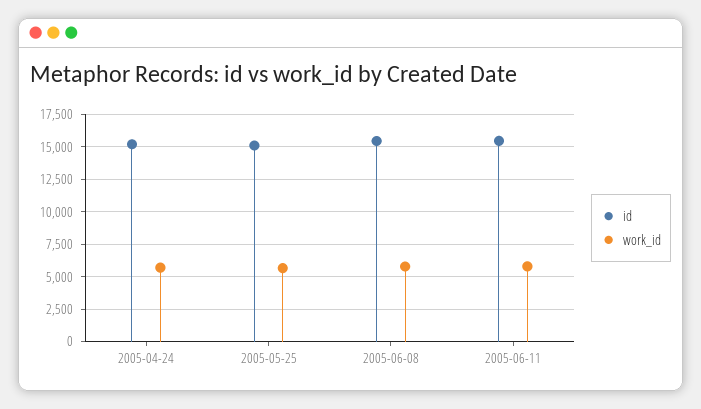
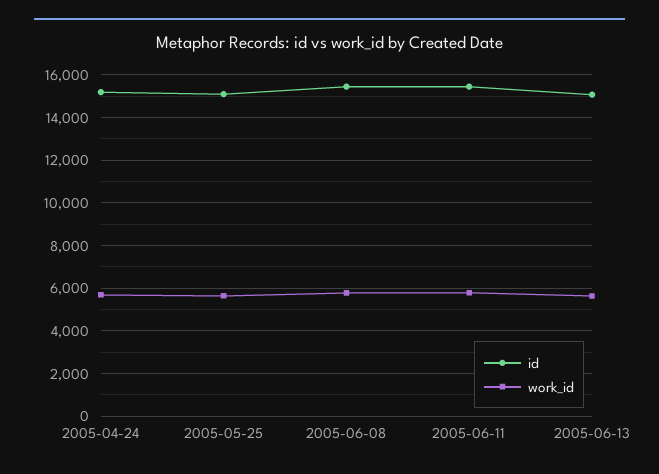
id, 2005-06-13: none -> 15000
work_id, 2005-06-13: none -> 5500

